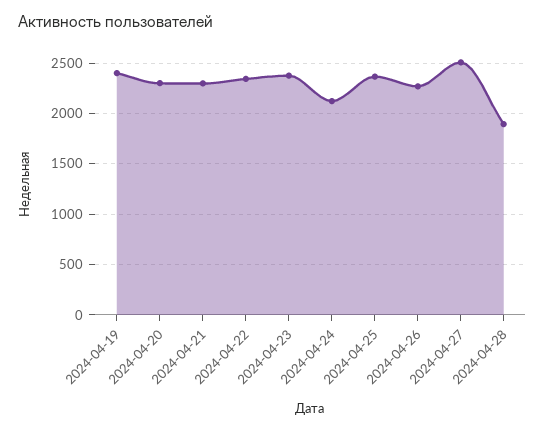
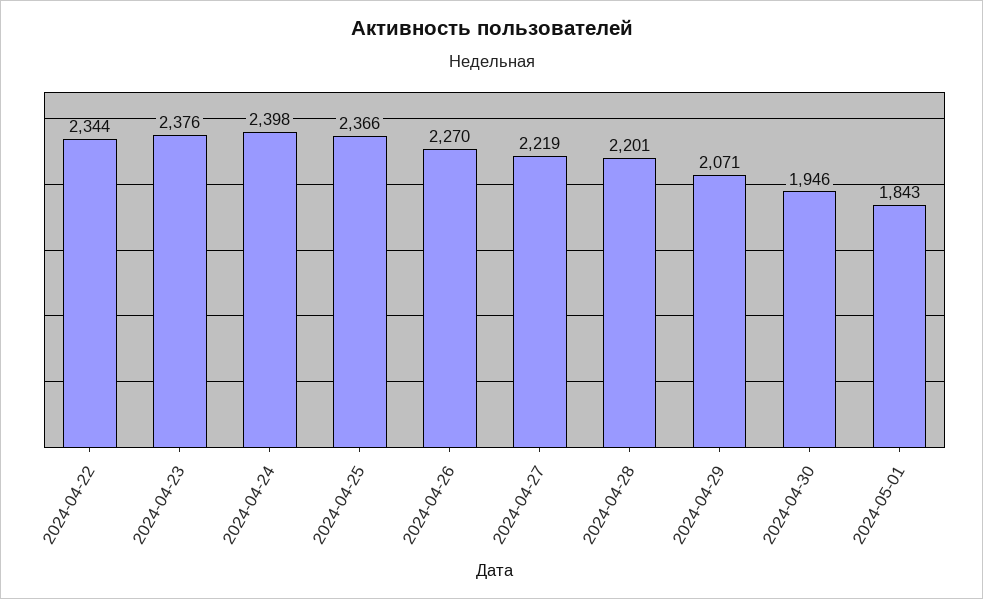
2024-04-19: 2400 -> none
2024-04-20: 2300 -> none
2024-04-21: 2300 -> none
2024-04-24: 2100 -> 2398
2024-04-27: 2500 -> 2219
2024-04-28: 1900 -> 2201
2024-04-29: none -> 2071
2024-04-30: none -> 1946
2024-05-01: none -> 1843

